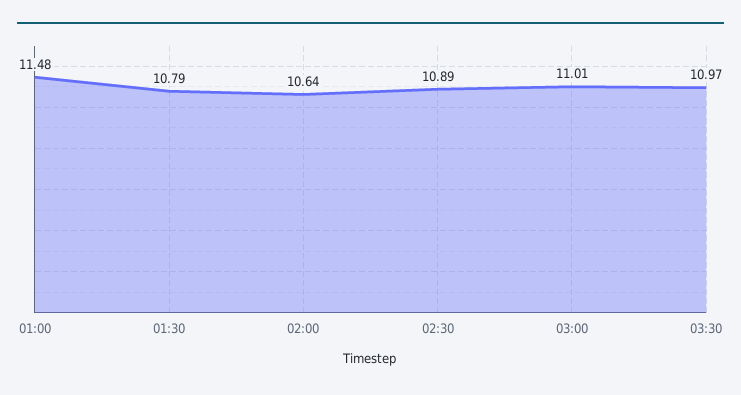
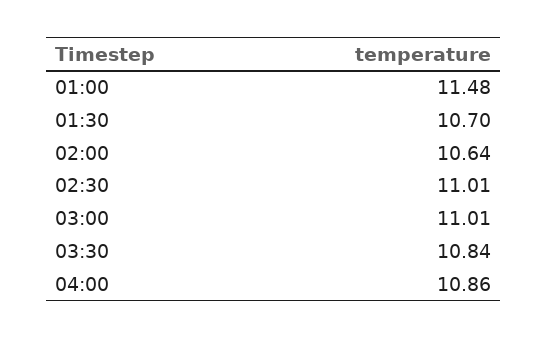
01:30: 10.79 -> 10.7
02:30: 10.89 -> 11.01
03:30: 10.97 -> 10.84
04:00: none -> 10.86

